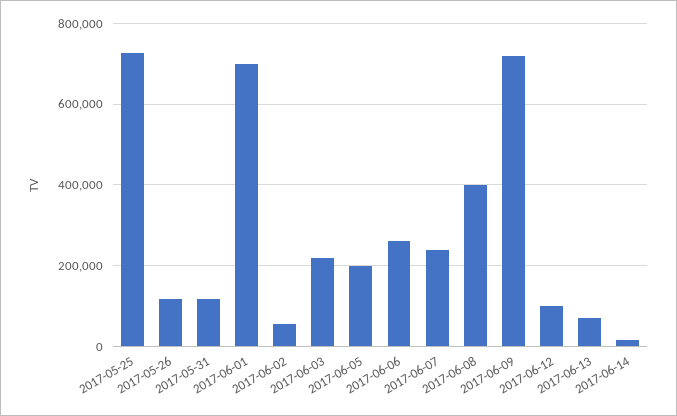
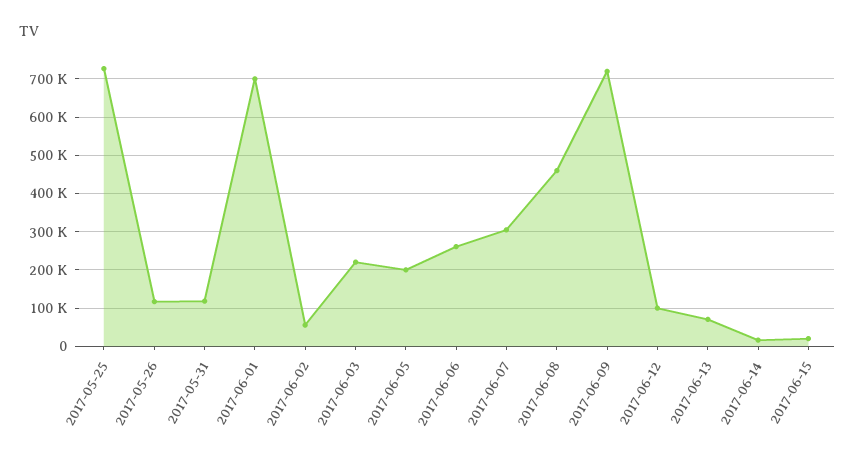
2017-06-07: 240000 -> 300000
2017-06-08: 400000 -> 460000
2017-06-15: none -> 20000

